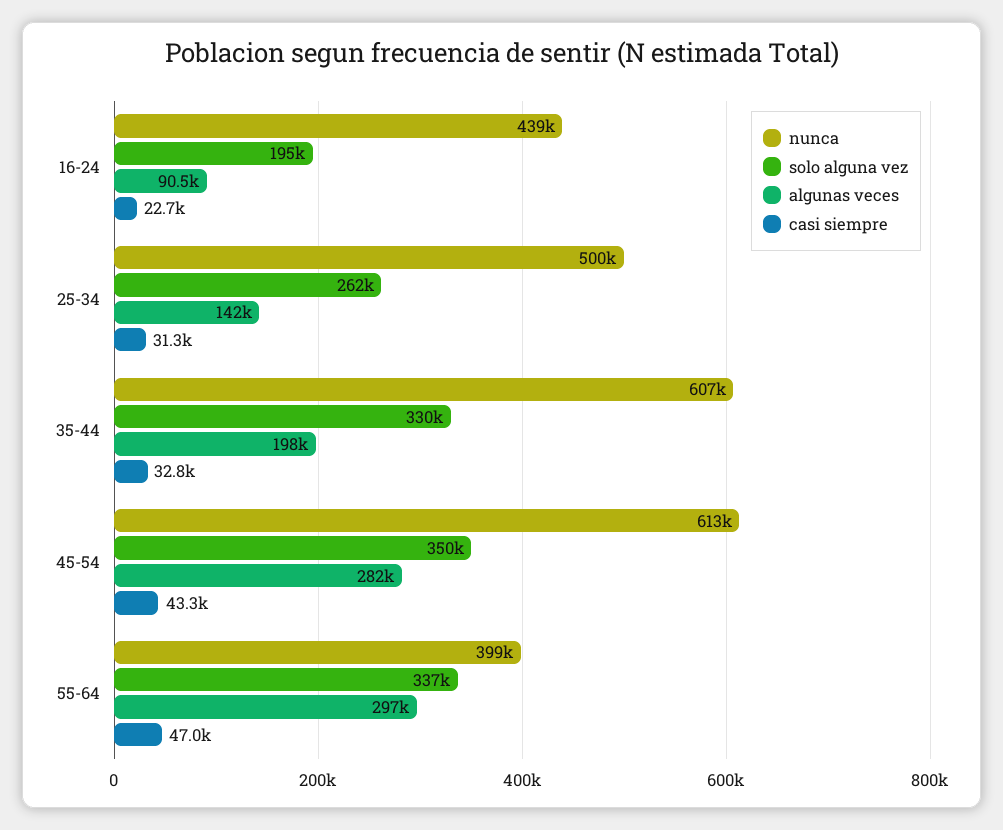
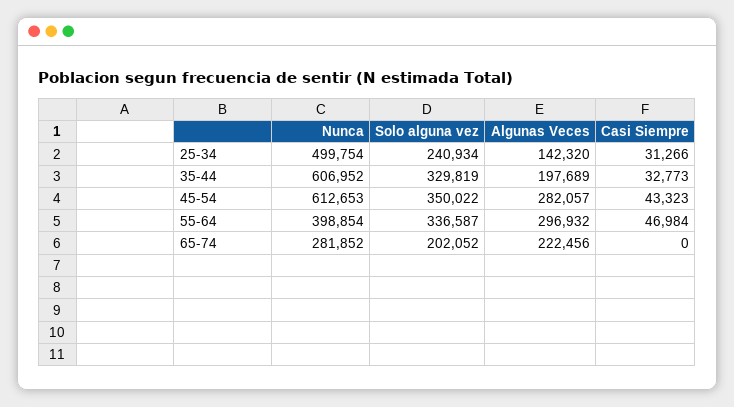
nunca, 16-24: 439000 -> none
solo alguna vez, 16-24: 195000 -> none
algunas veces, 16-24: 90500 -> none
casi siempre, 16-24: 22700 -> none
solo alguna vez, 25-34: 262000 -> 240934
nunca, 65-74: none -> 281852
solo alguna vez, 65-74: none -> 202052
algunas veces, 65-74: none -> 222456
casi siempre, 65-74: none -> 0

